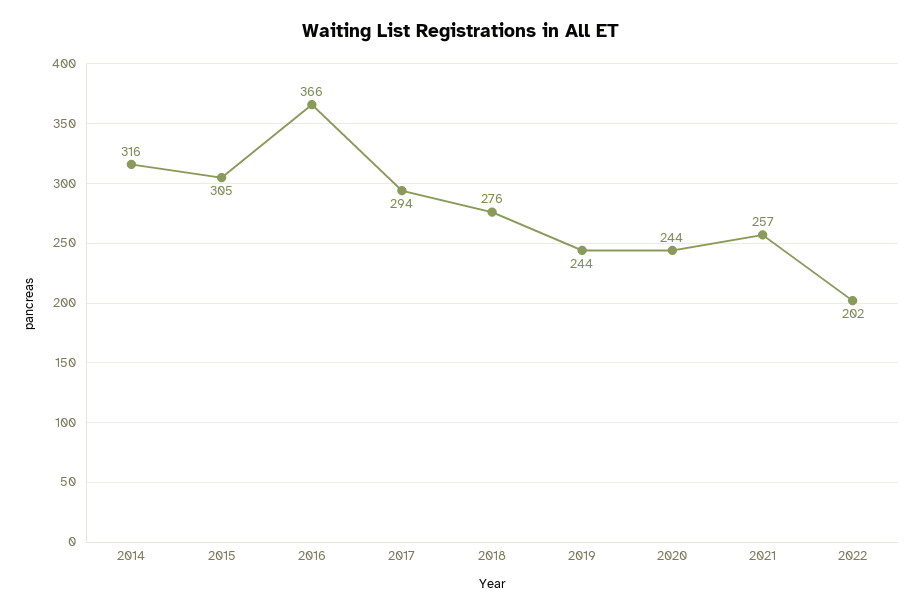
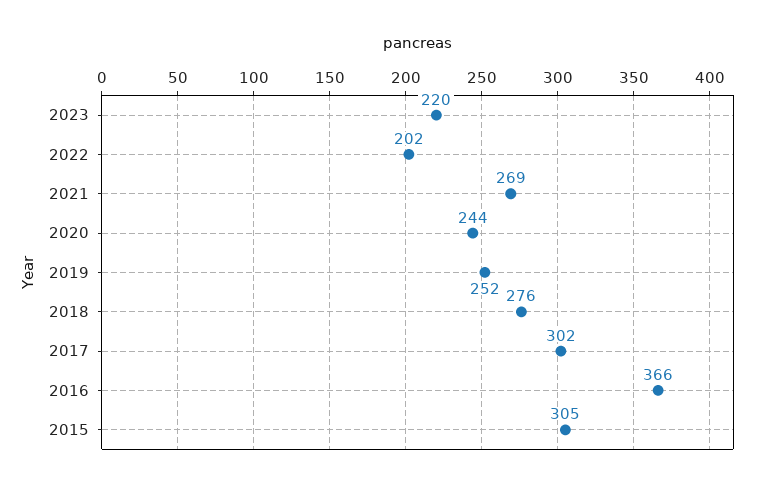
2014: 316 -> none
2017: 294 -> 302
2019: 244 -> 252
2021: 257 -> 269
2023: none -> 220

